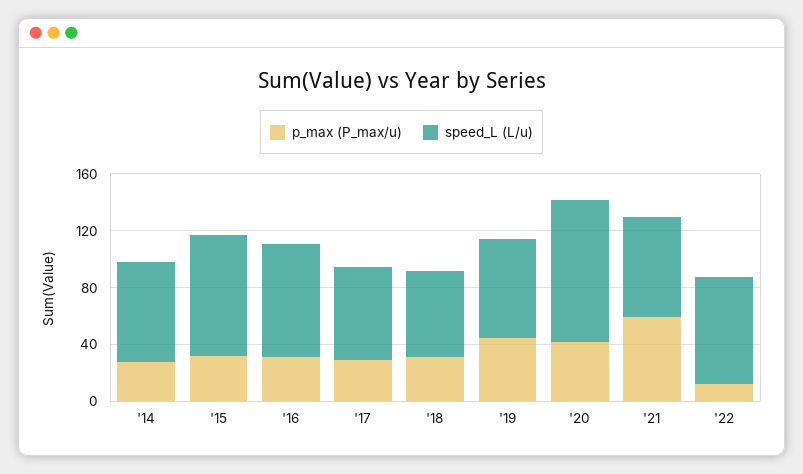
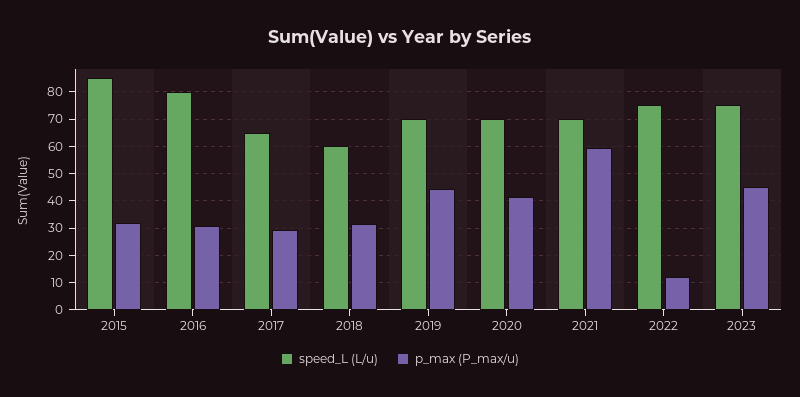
p_max (P_max/u), '14: 30 -> none
speed_L (L/u), '14: 70 -> none
speed_L (L/u), '20: 100 -> 70
speed_L (L/u), 2023: none -> 75
p_max (P_max/u), 2023: none -> 45

